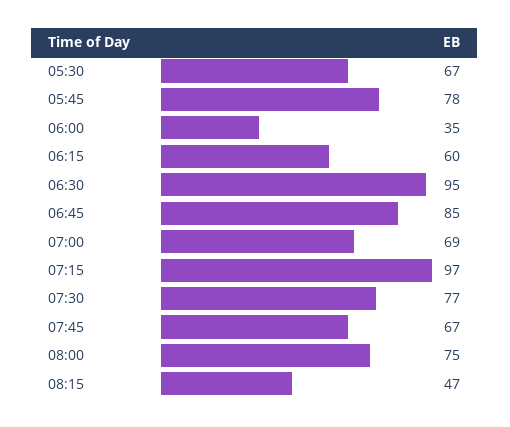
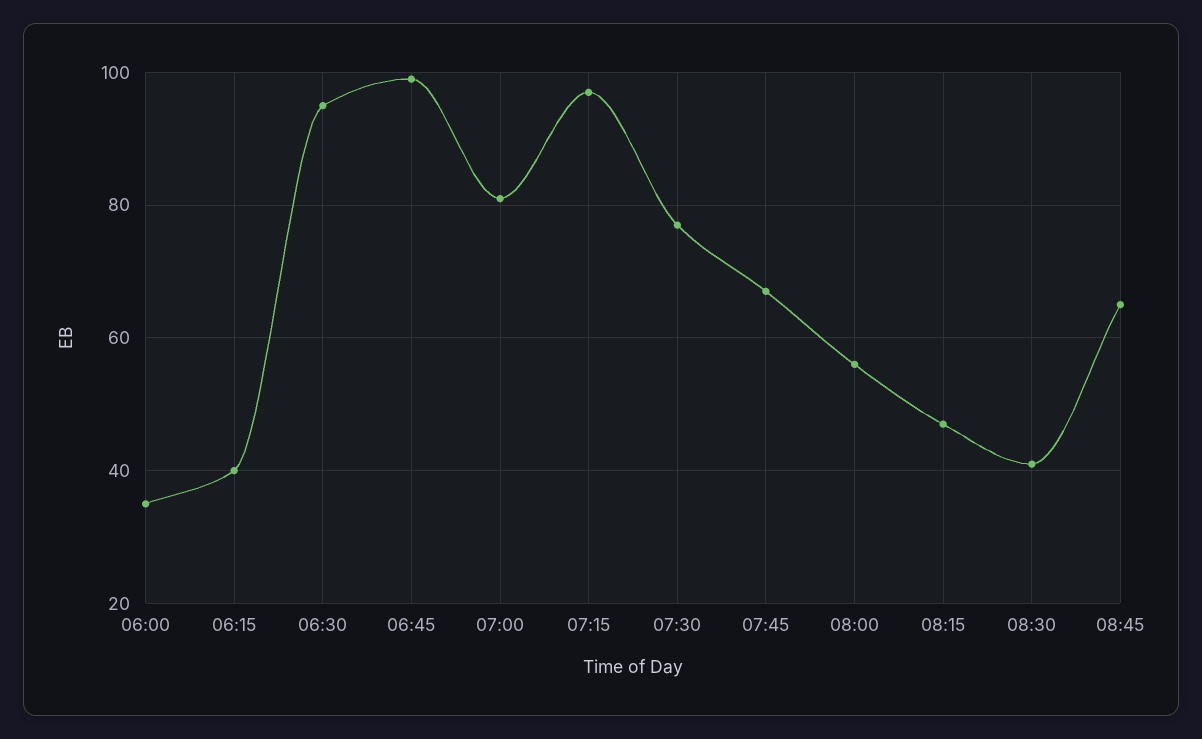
05:30: 67 -> none
05:45: 78 -> none
06:15: 60 -> 40
06:45: 85 -> 100
07:00: 69 -> 80
08:00: 75 -> 55
08:30: none -> 40
08:45: none -> 65

